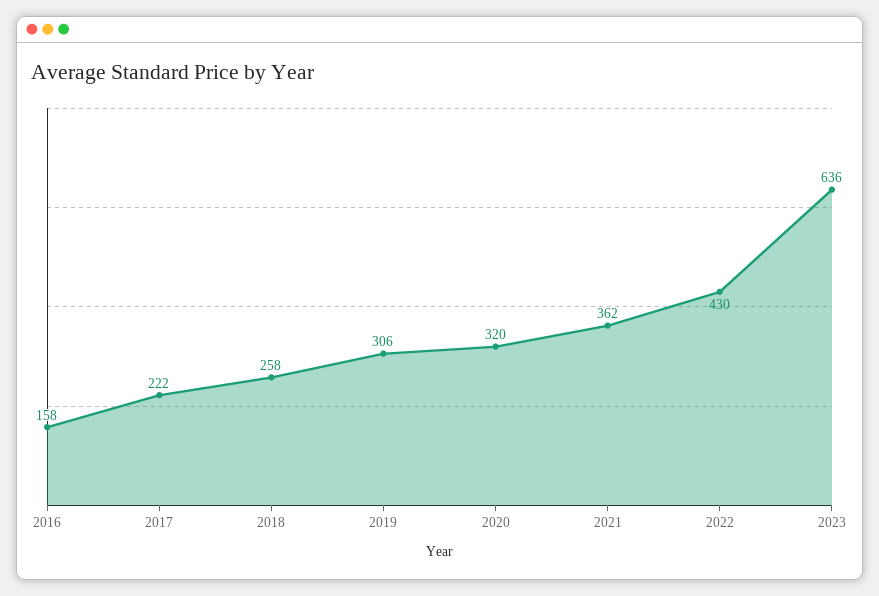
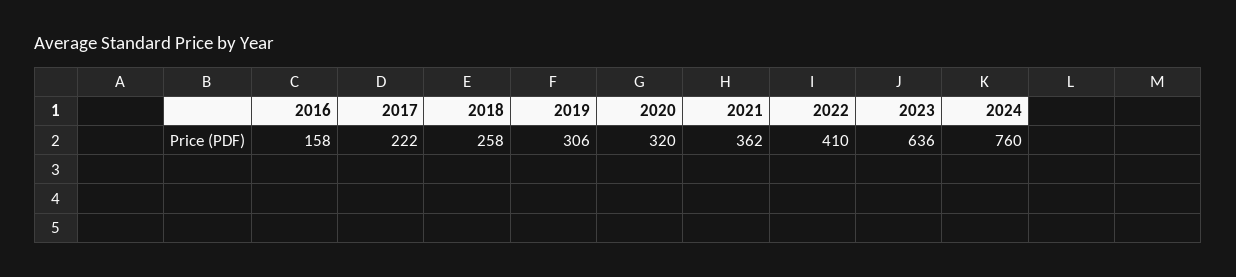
2022: 430 -> 410
2024: none -> 760

